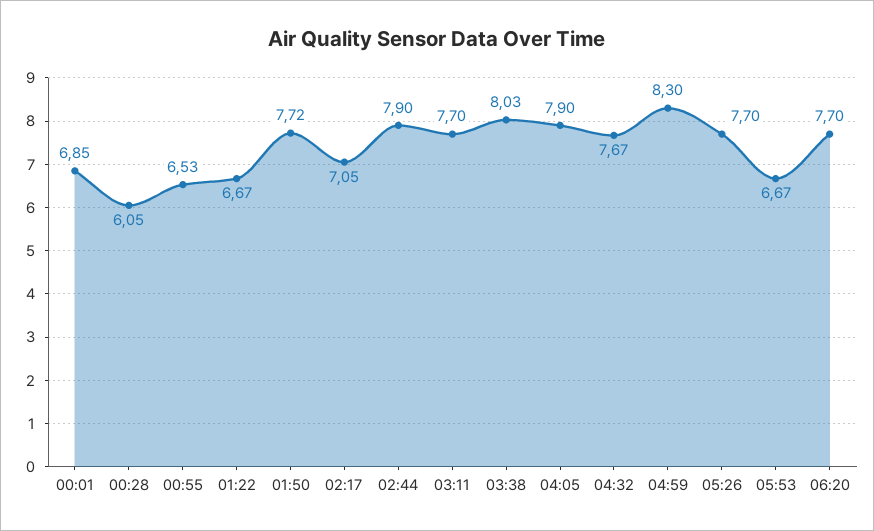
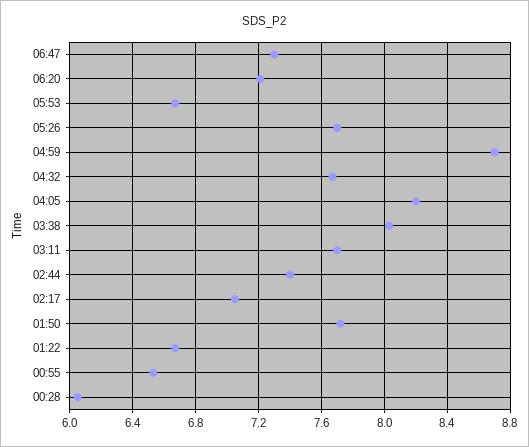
00:01: 6.85 -> none
02:44: 7.9 -> 7.4
04:05: 7.9 -> 8.2
04:59: 8.3 -> 8.7
06:20: 7.7 -> 7.2
06:47: none -> 7.3

